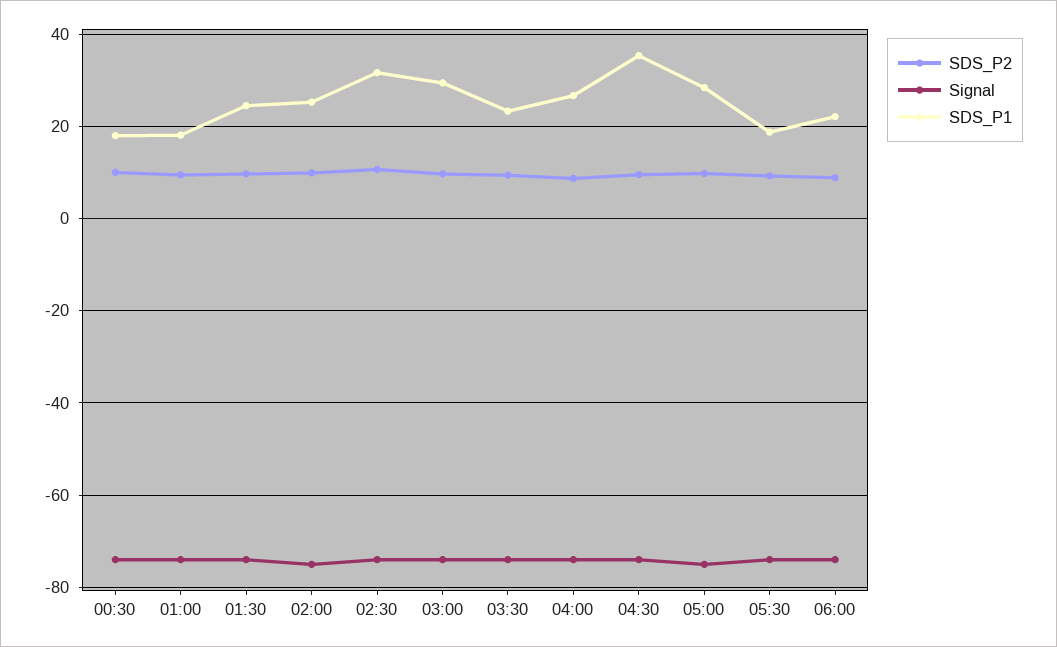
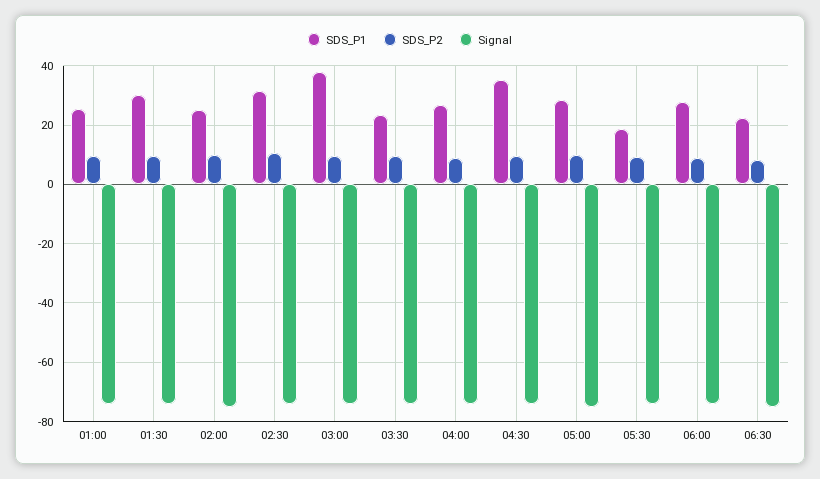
SDS_P2, 00:30: 10 -> none
Signal, 00:30: -74 -> none
SDS_P1, 00:30: 18 -> none
SDS_P1, 01:00: 18 -> 25
SDS_P1, 01:30: 24 -> 30
SDS_P1, 03:00: 30 -> 37.5
SDS_P1, 06:00: 22 -> 27.5
SDS_P1, 06:30: none -> 22.5
SDS_P2, 06:30: none -> 7.5
Signal, 06:30: none -> -75

